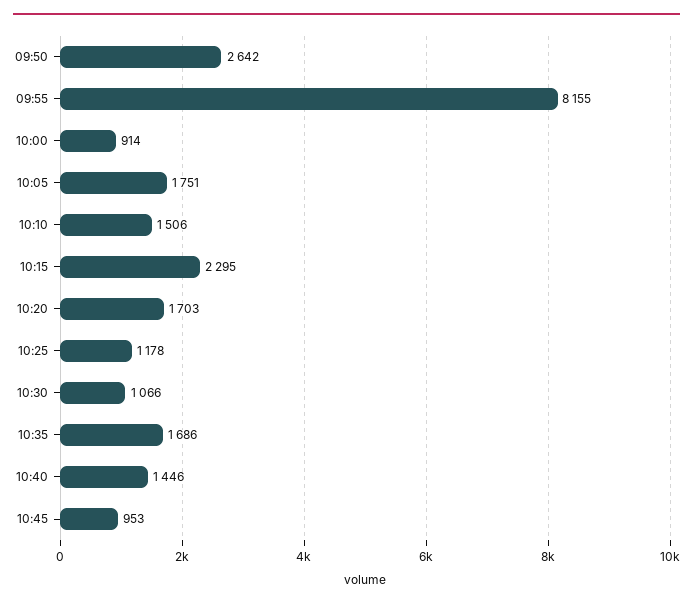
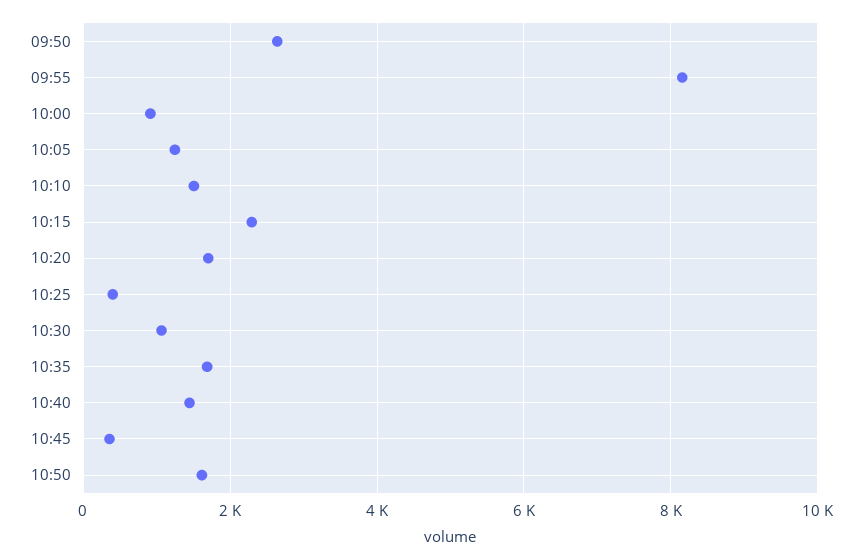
10:05: 1751 -> 1200
10:25: 1178 -> 400
10:45: 953 -> 400
10:50: none -> 1600

